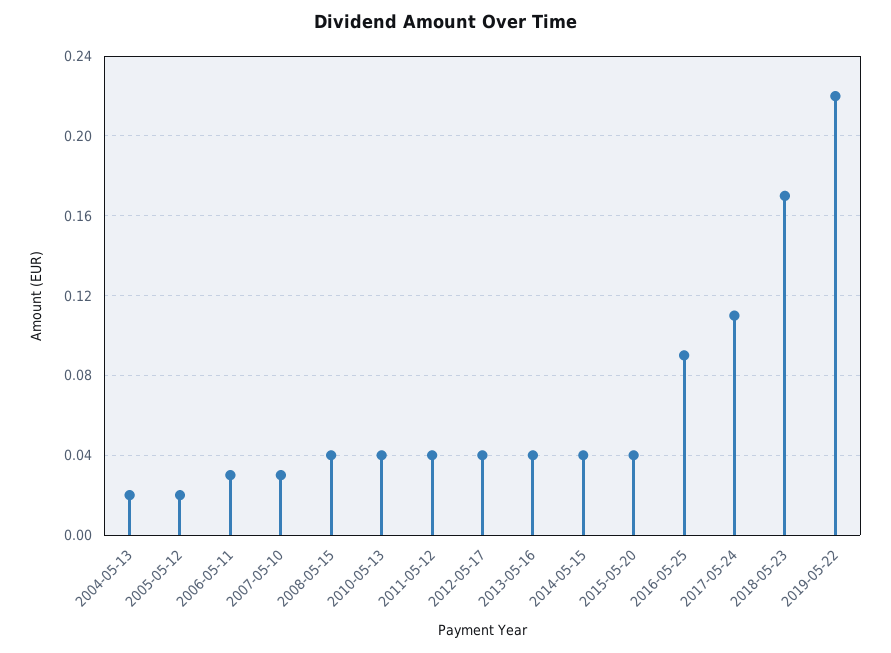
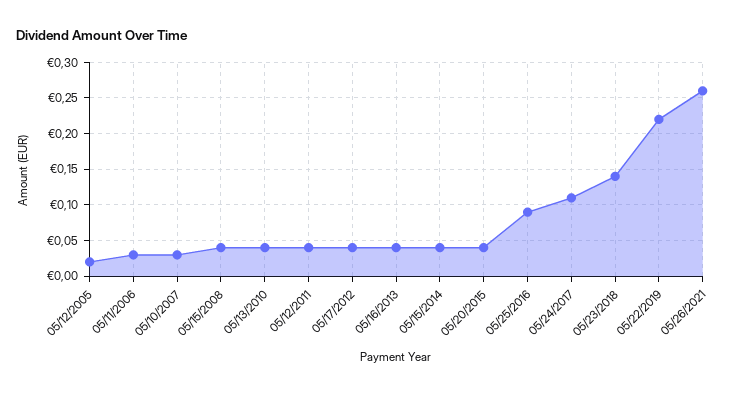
2004-05-13: 0.02 -> none
2018-05-23: 0.17 -> 0.14
05/26/2021: none -> 0.26

